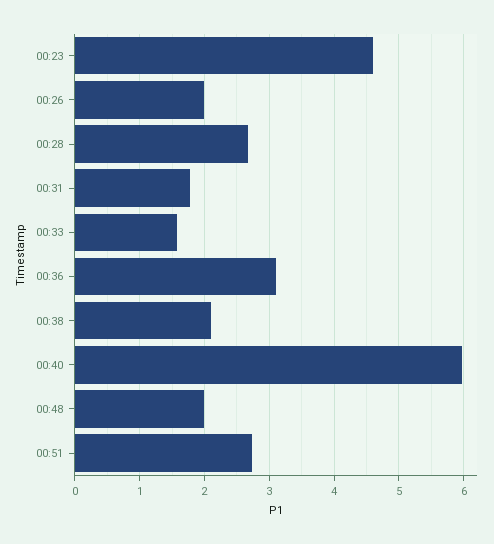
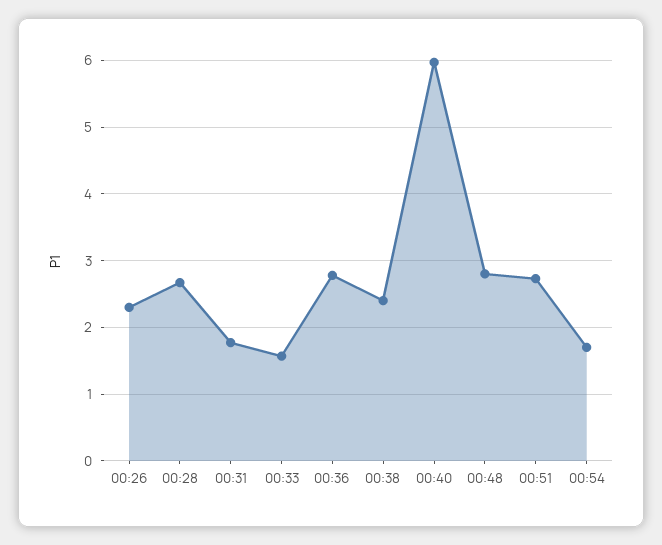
00:23: 4.6 -> none
00:26: 2 -> 2.3
00:36: 3.1 -> 2.8
00:38: 2.1 -> 2.4
00:48: 2 -> 2.8
00:54: none -> 1.7

